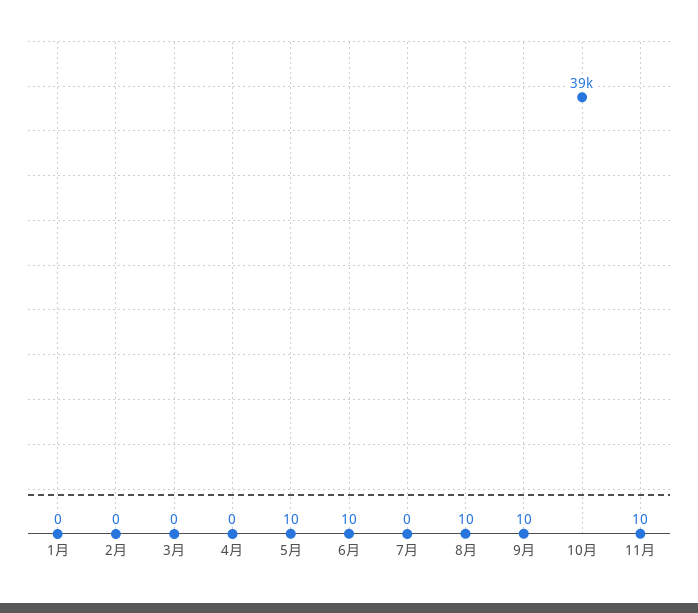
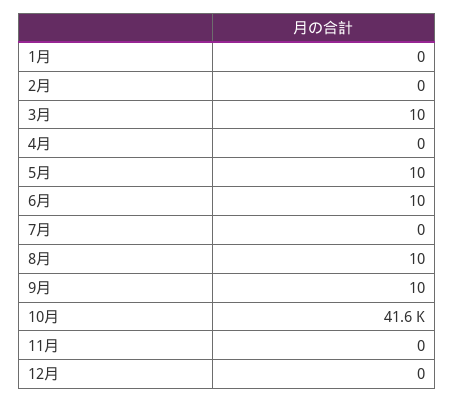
3月: 0 -> 10
10月: 39000 -> 41600
11月: 10 -> 0
12月: none -> 0

